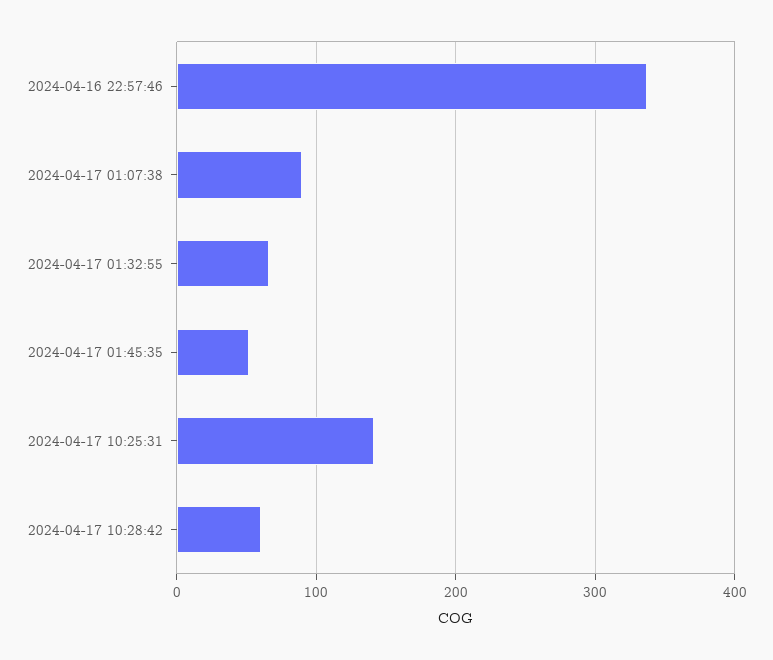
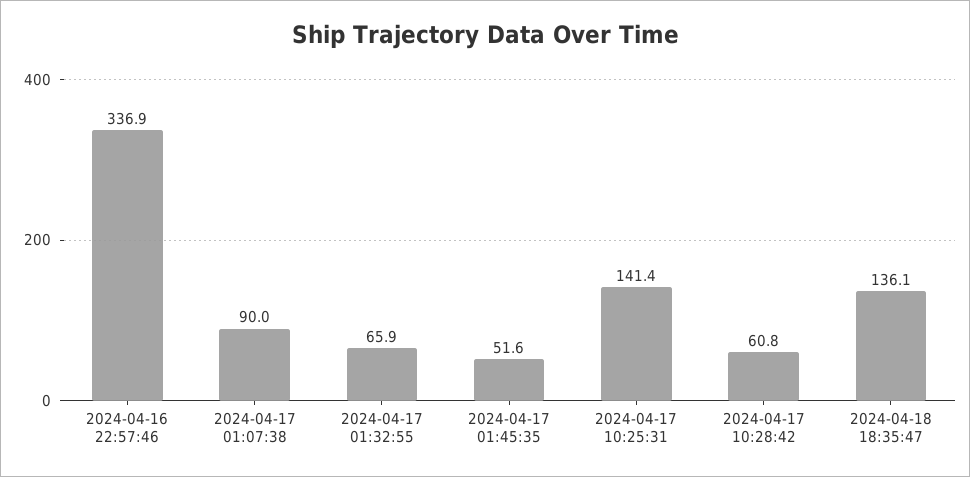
2024-04-18 18:35:47: none -> 136.1

